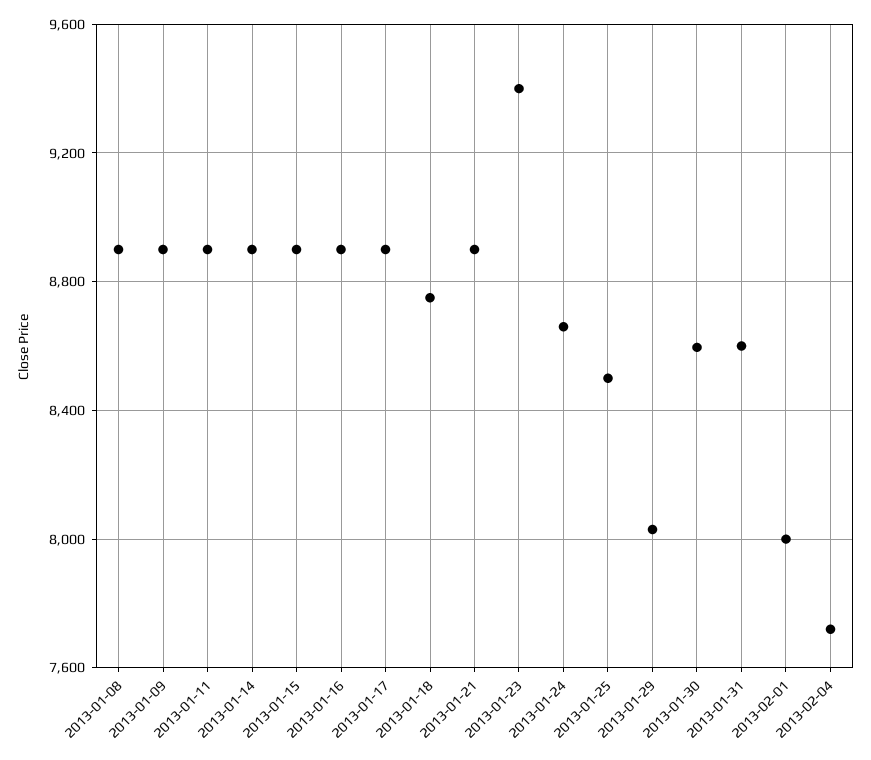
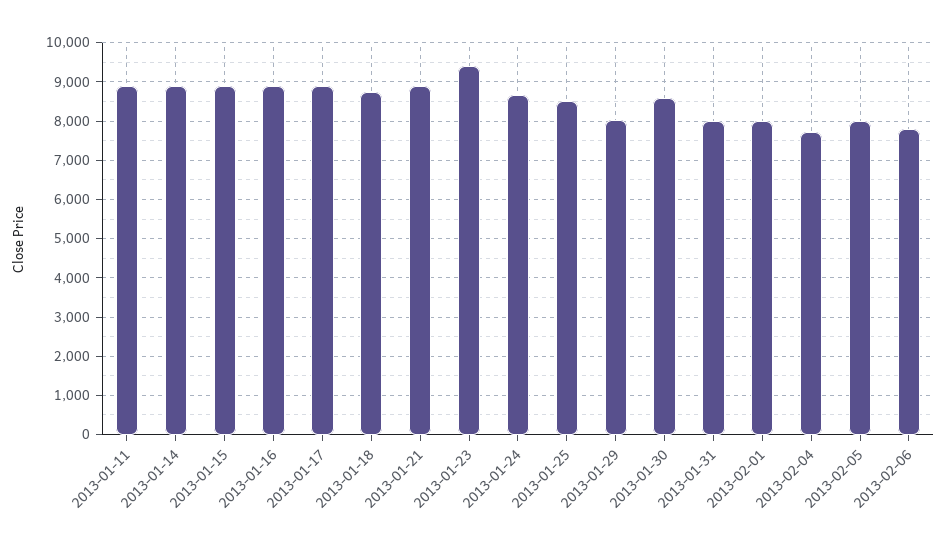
2013-01-08: 8900 -> none
2013-01-09: 8900 -> none
2013-01-31: 8600 -> 8000
2013-02-05: none -> 8000
2013-02-06: none -> 7800

